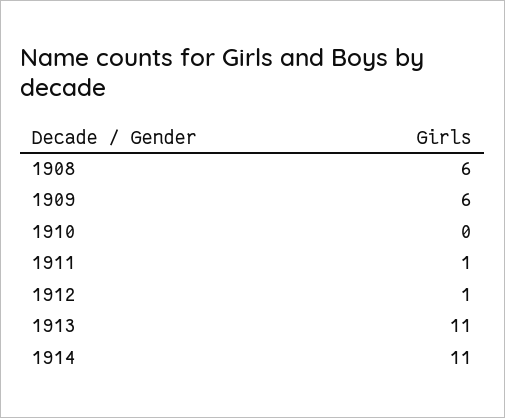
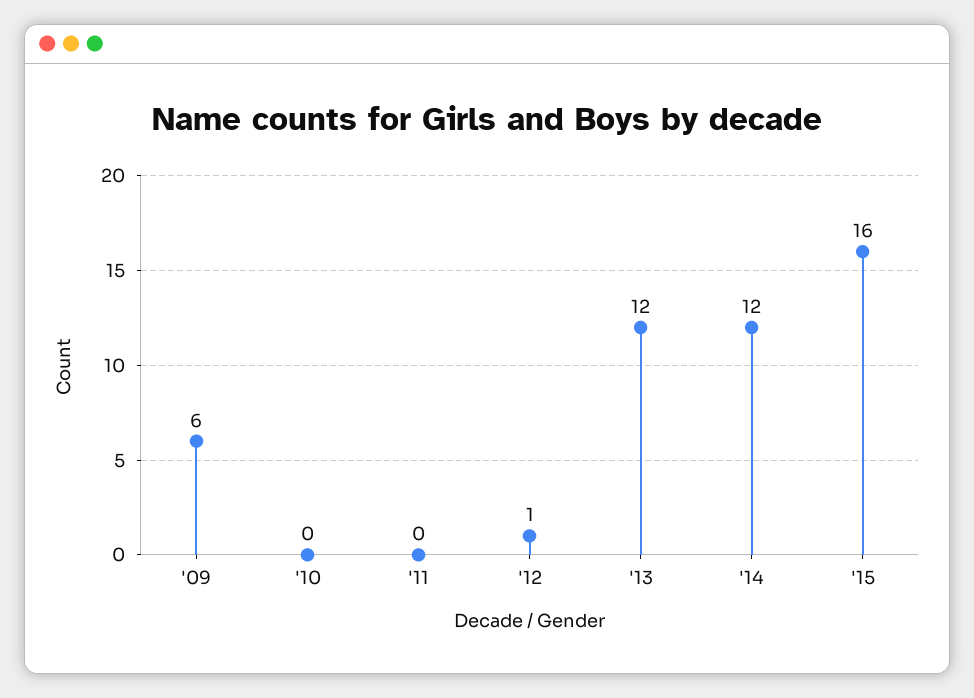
1908: 6 -> none
1911: 1 -> 0
1913: 11 -> 12
1914: 11 -> 12
'15: none -> 16

